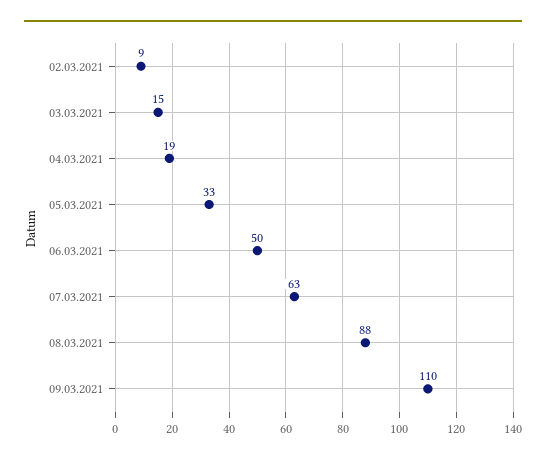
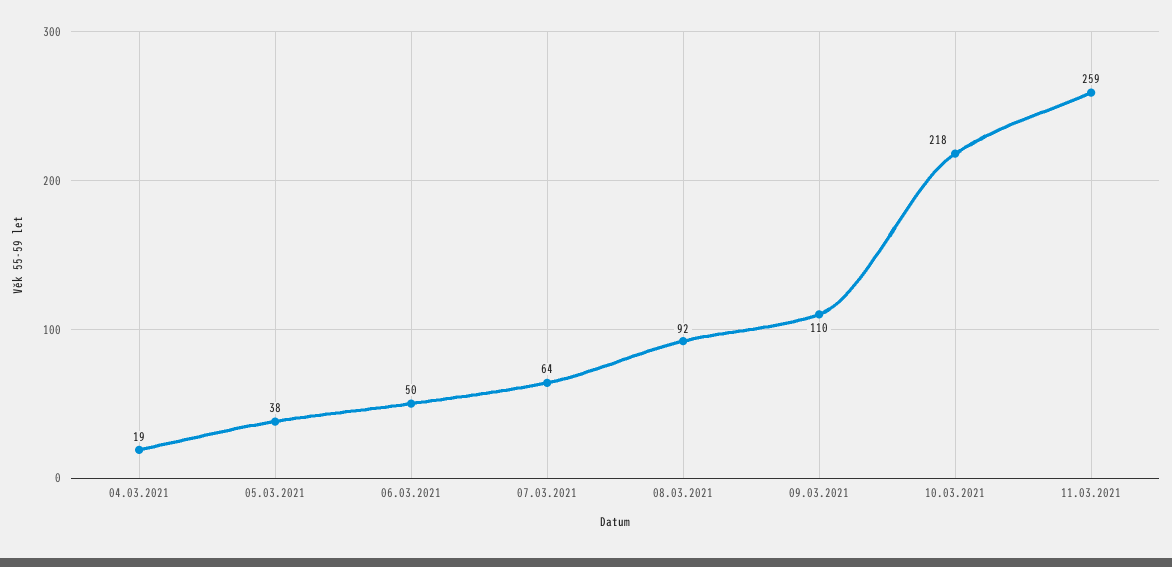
02.03.2021: 9 -> none
03.03.2021: 15 -> none
05.03.2021: 33 -> 38
07.03.2021: 63 -> 64
08.03.2021: 88 -> 92
10.03.2021: none -> 218
11.03.2021: none -> 259

